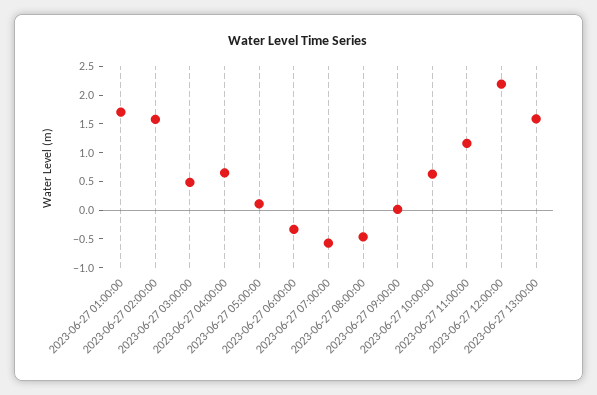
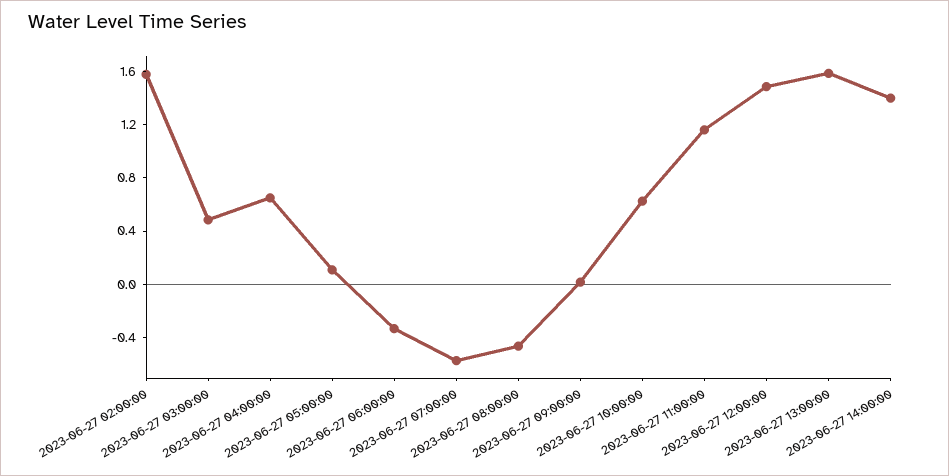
2023-06-27 01:00:00: 1.75 -> none
2023-06-27 12:00:00: 2.25 -> 1.5
2023-06-27 14:00:00: none -> 1.4

